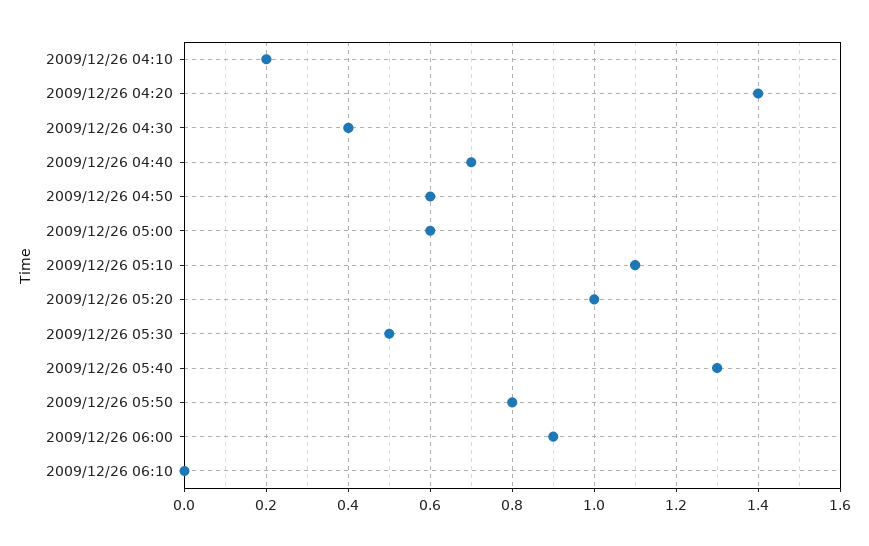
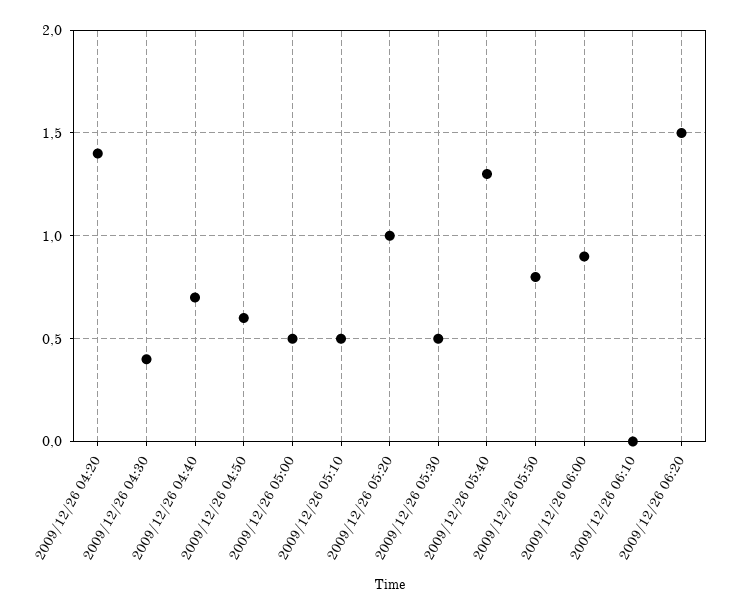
2009/12/26 04:10: 0.2 -> none
2009/12/26 05:00: 0.6 -> 0.5
2009/12/26 05:10: 1.1 -> 0.5
2009/12/26 06:20: none -> 1.5

